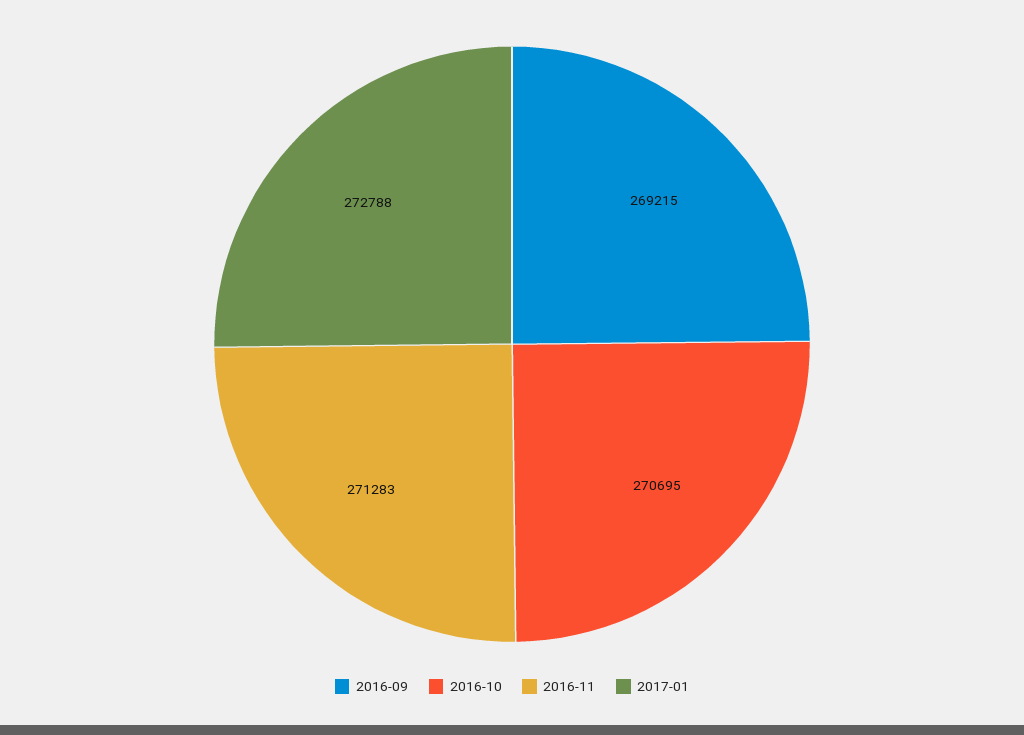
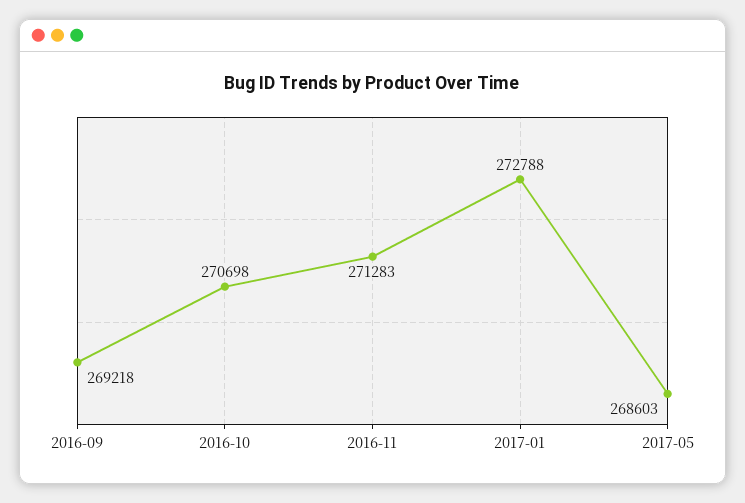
2016-09: 269215 -> 269218
2016-10: 270695 -> 270698
2017-05: none -> 268603

